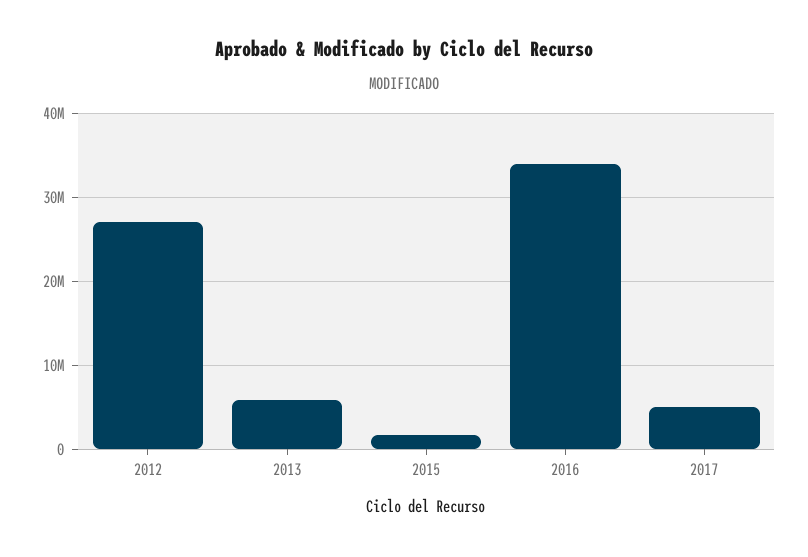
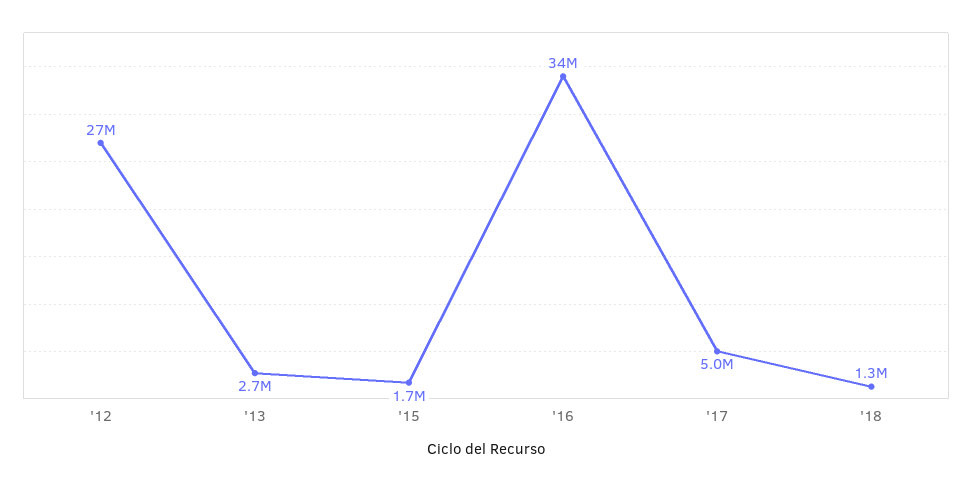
2013: 6000000 -> 2700000
'18: none -> 1300000

